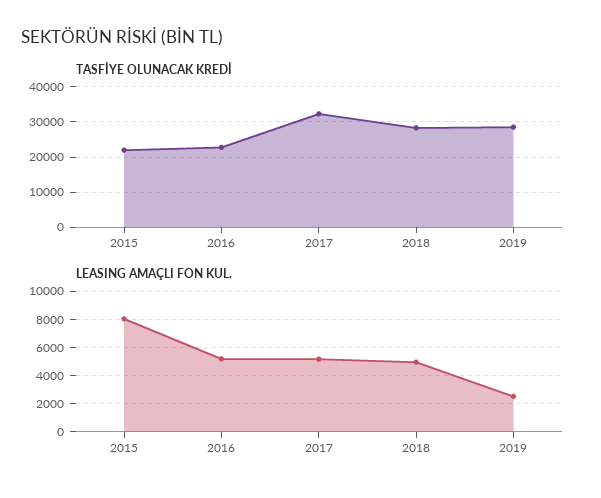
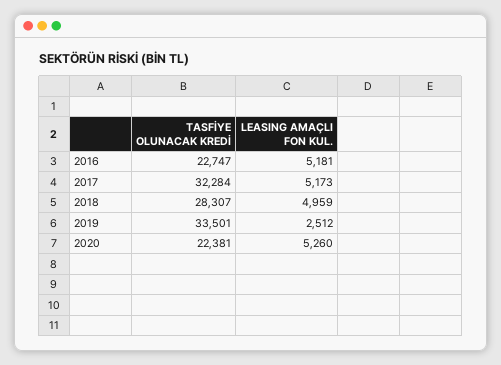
TASFİYE OLUNACAK KREDİ, 2015: 22000 -> none
TASFİYE OLUNACAK KREDİ, 2019: 28000 -> 33501
LEASING AMAÇLI FON KUL., 2015: 8000 -> none
TASFİYE OLUNACAK KREDİ, 2020: none -> 22381
LEASING AMAÇLI FON KUL., 2020: none -> 5260

